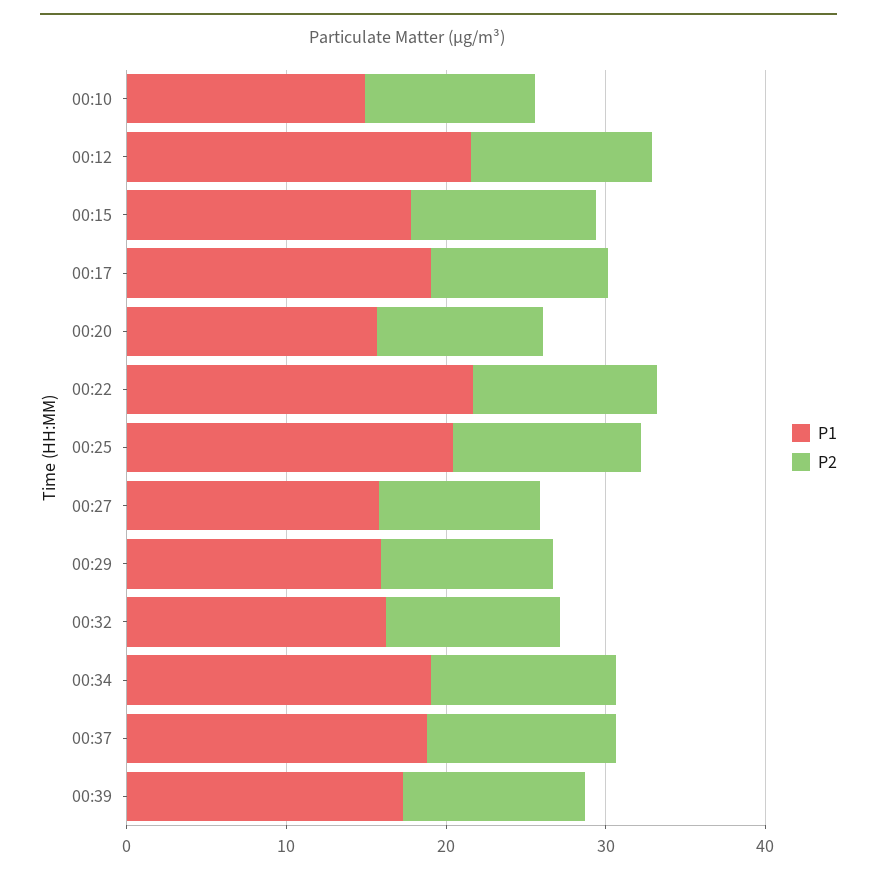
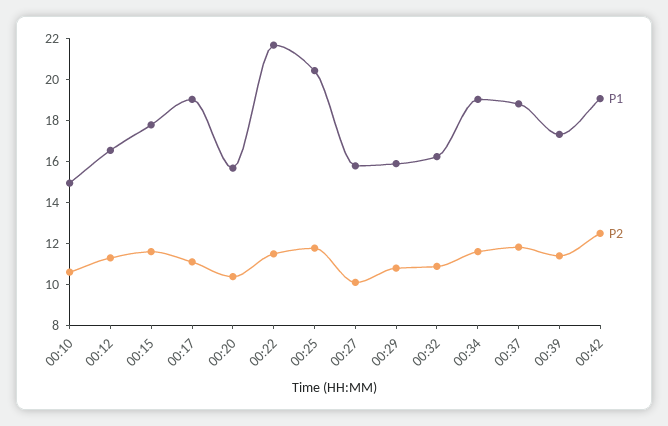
P1, 00:12: 22 -> 16.5
P1, 00:42: none -> 19
P2, 00:42: none -> 12.5

